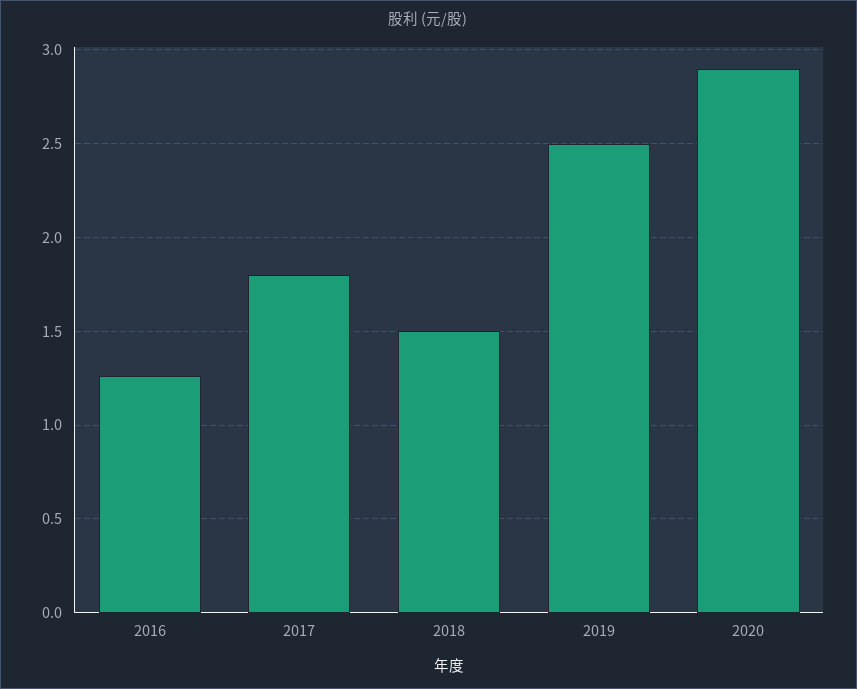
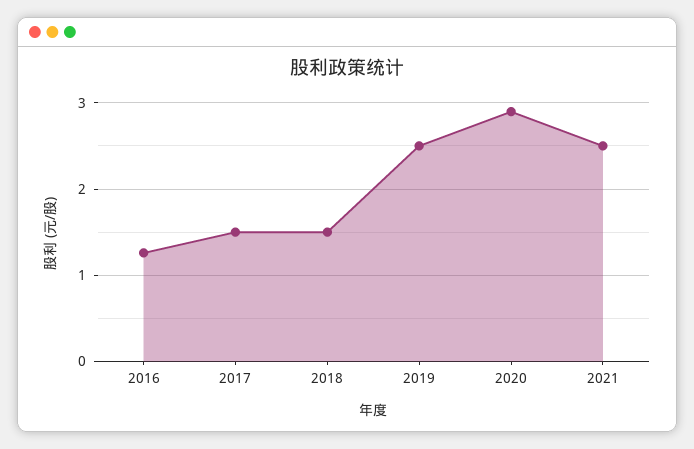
2017: 1.8 -> 1.5
2021: none -> 2.5

